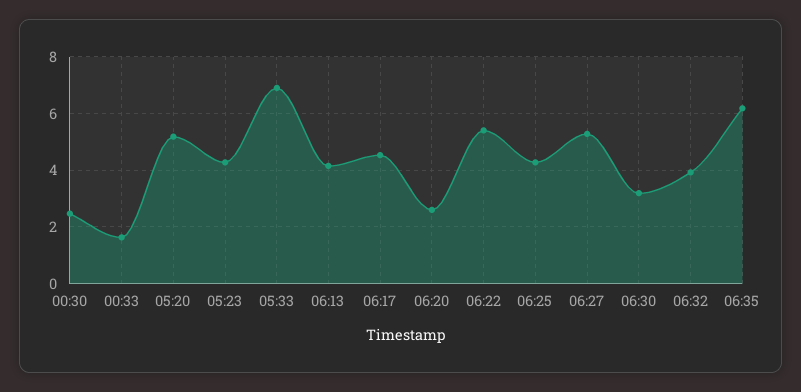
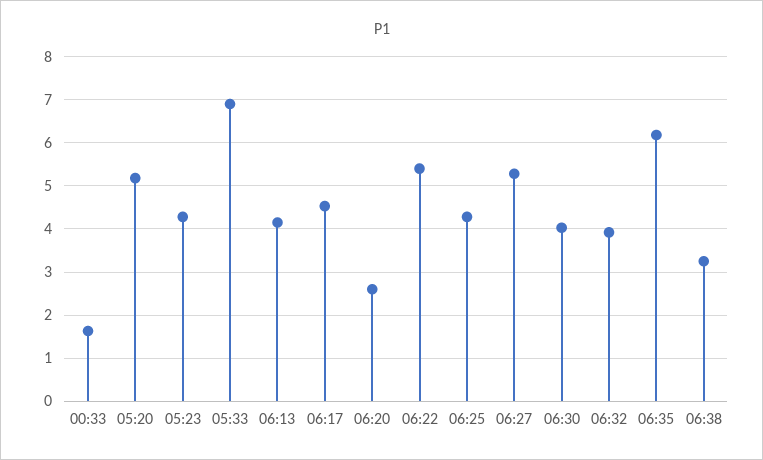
00:30: 2.5 -> none
06:30: 3.25 -> 4
06:38: none -> 3.2

